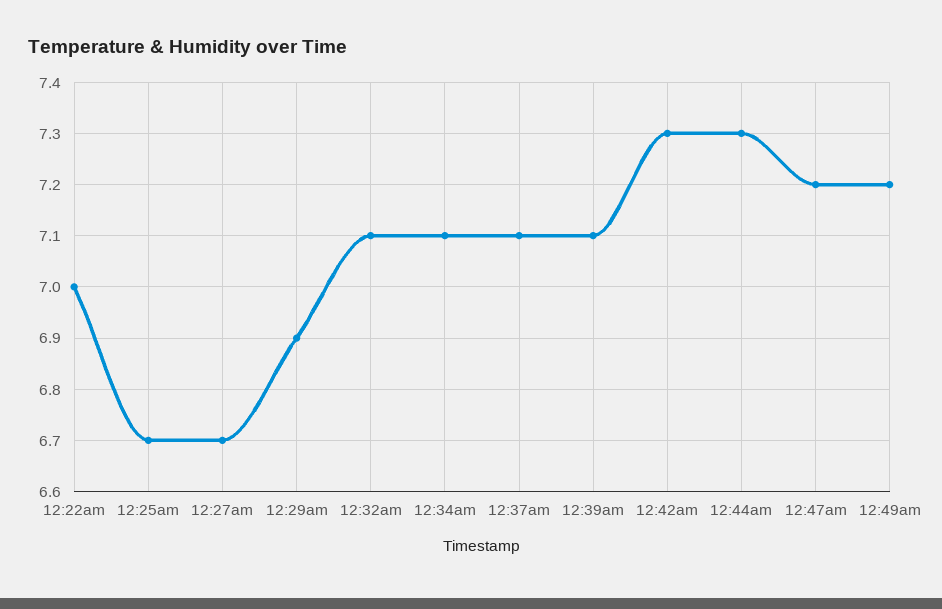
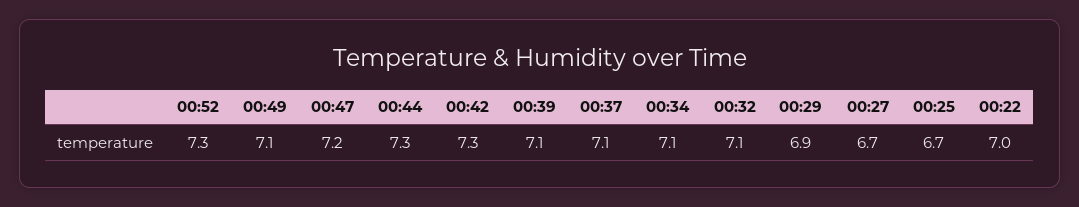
12:49am: 7.2 -> 7.1
00:52: none -> 7.3

